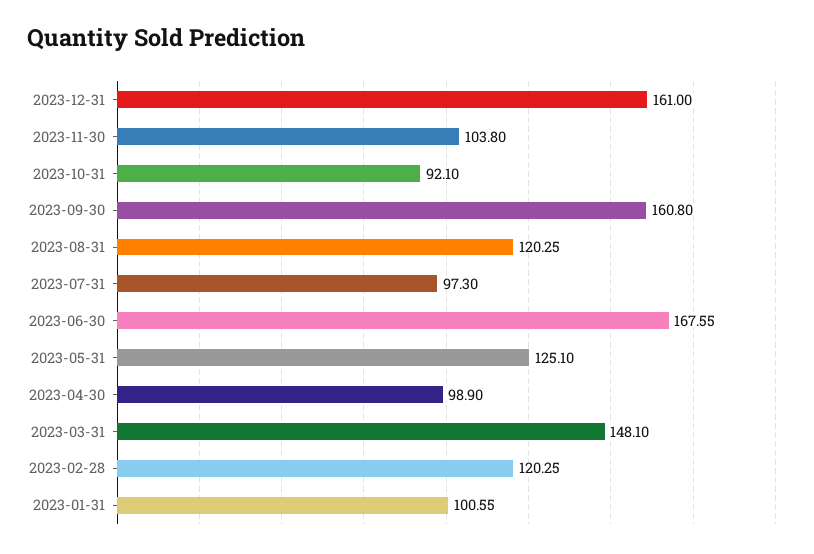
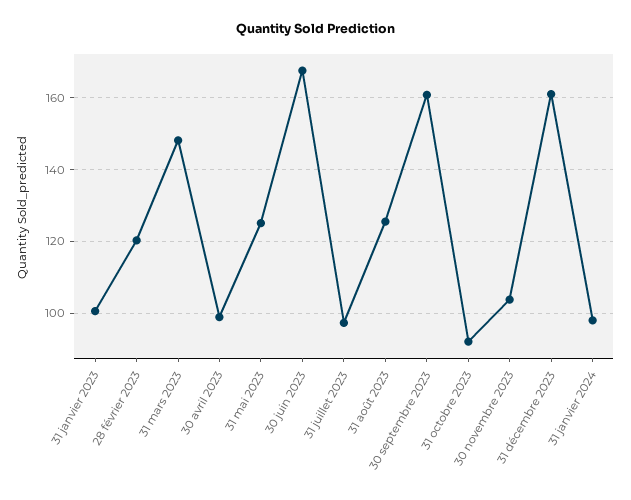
2023-08-31: 120.25 -> 126
31 janvier 2024: none -> 98

